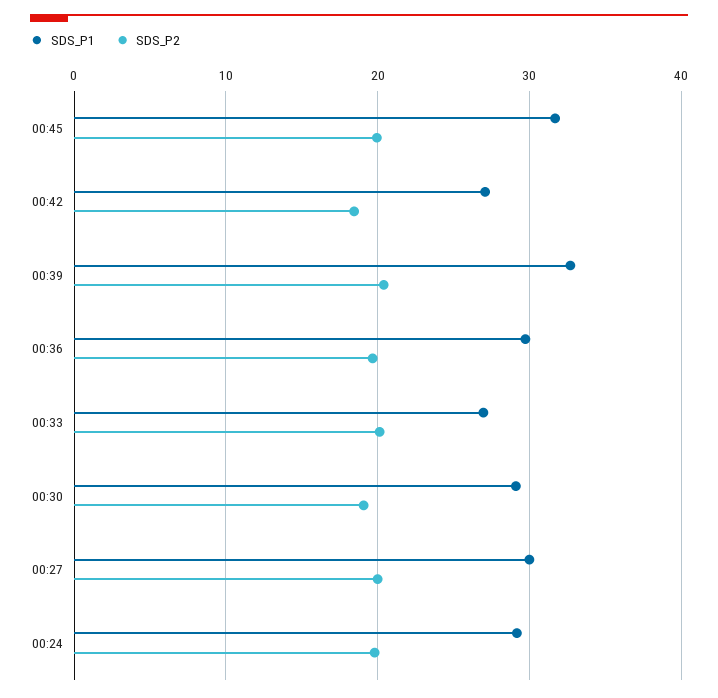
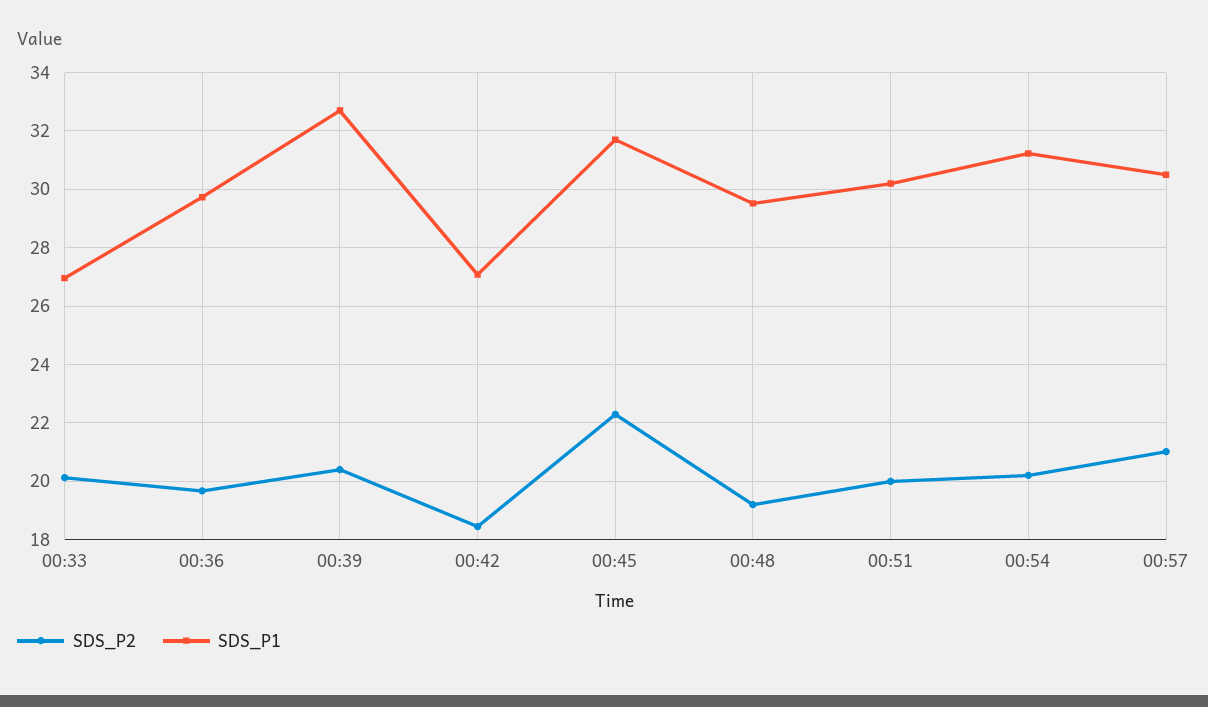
SDS_P2, 00:45: 20 -> 22.25
SDS_P1, 00:30: 29 -> none
SDS_P2, 00:30: 19 -> none
SDS_P1, 00:27: 30 -> none
SDS_P2, 00:27: 20 -> none
SDS_P1, 00:24: 29 -> none
SDS_P2, 00:24: 20 -> none
SDS_P2, 00:48: none -> 19.25
SDS_P1, 00:48: none -> 29.5
SDS_P2, 00:51: none -> 20
SDS_P1, 00:51: none -> 30.25
SDS_P2, 00:54: none -> 20.25
SDS_P1, 00:54: none -> 31.25
SDS_P2, 00:57: none -> 21
SDS_P1, 00:57: none -> 30.5

